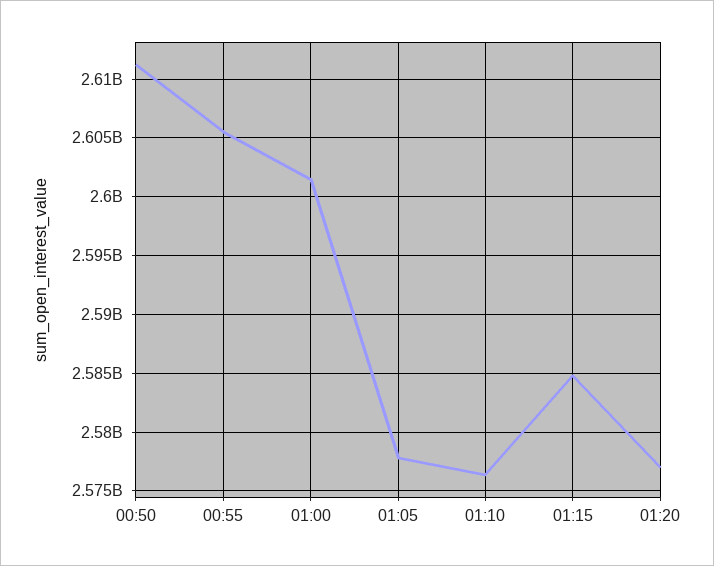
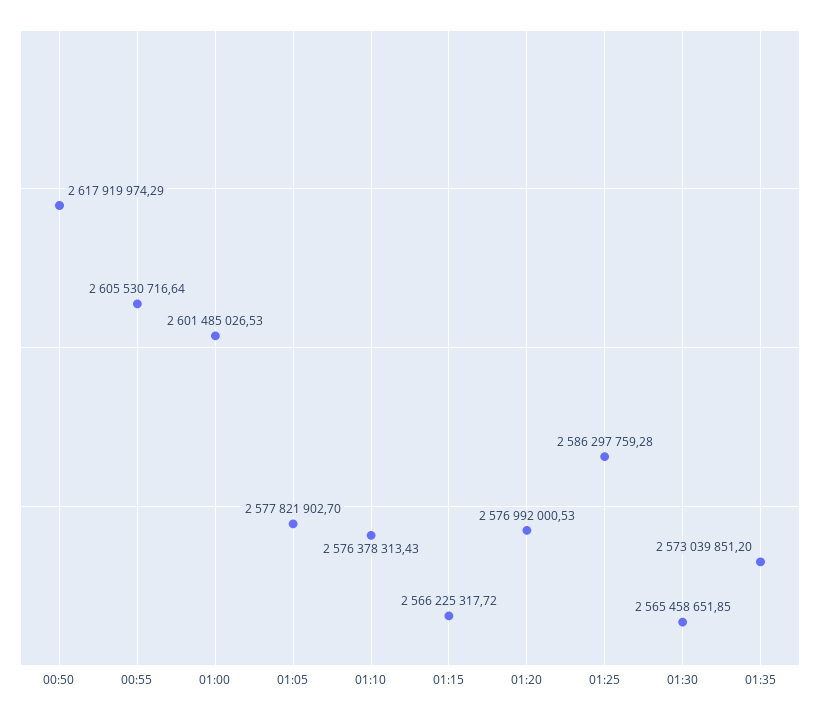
00:50: 2611000000 -> 2617919974.29
01:15: 2585000000 -> 2566225317.72
01:25: none -> 2586297759.28
01:30: none -> 2565458651.85
01:35: none -> 2573039851.2

